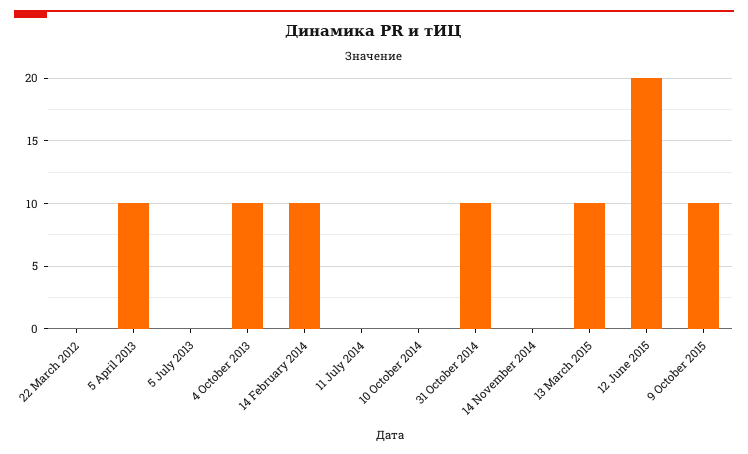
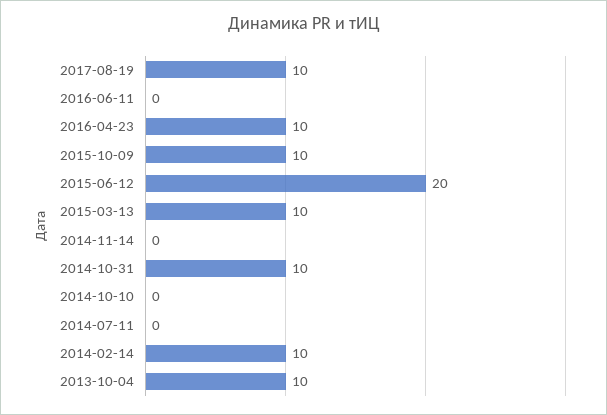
22 March 2012: 0 -> none
5 April 2013: 10 -> none
5 July 2013: 0 -> none
2017-08-19: none -> 10
2016-06-11: none -> 0
2016-04-23: none -> 10

